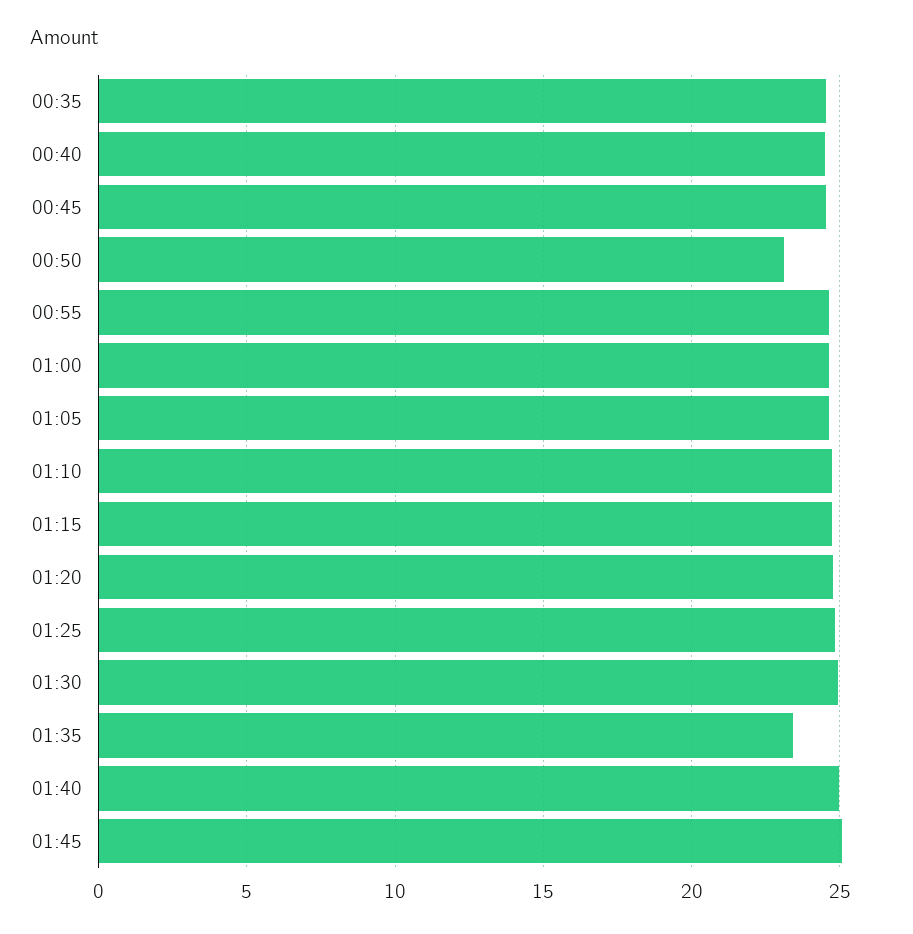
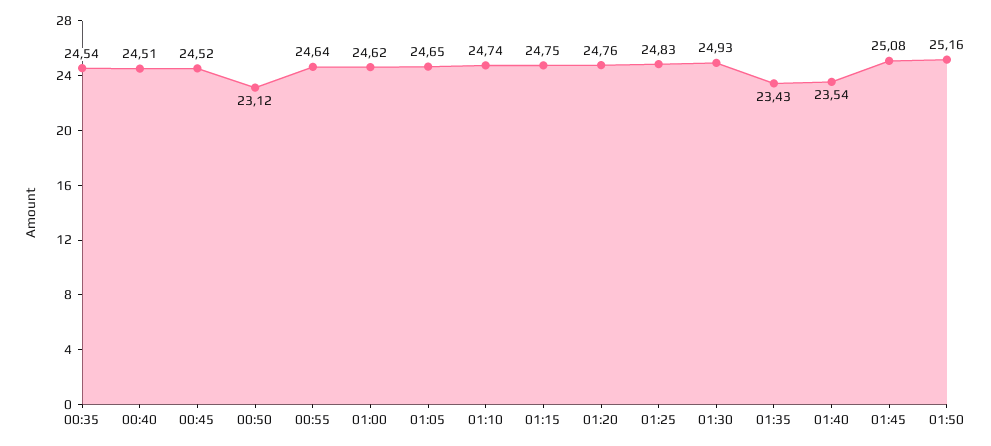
01:40: 25 -> 23.54
01:50: none -> 25.16

